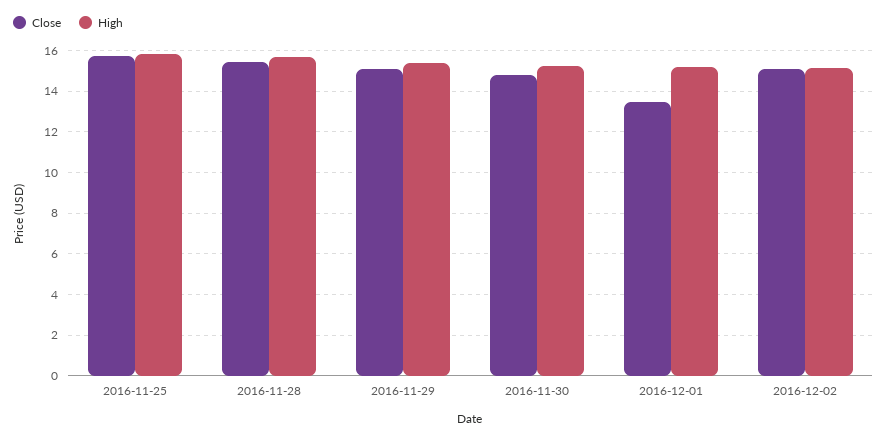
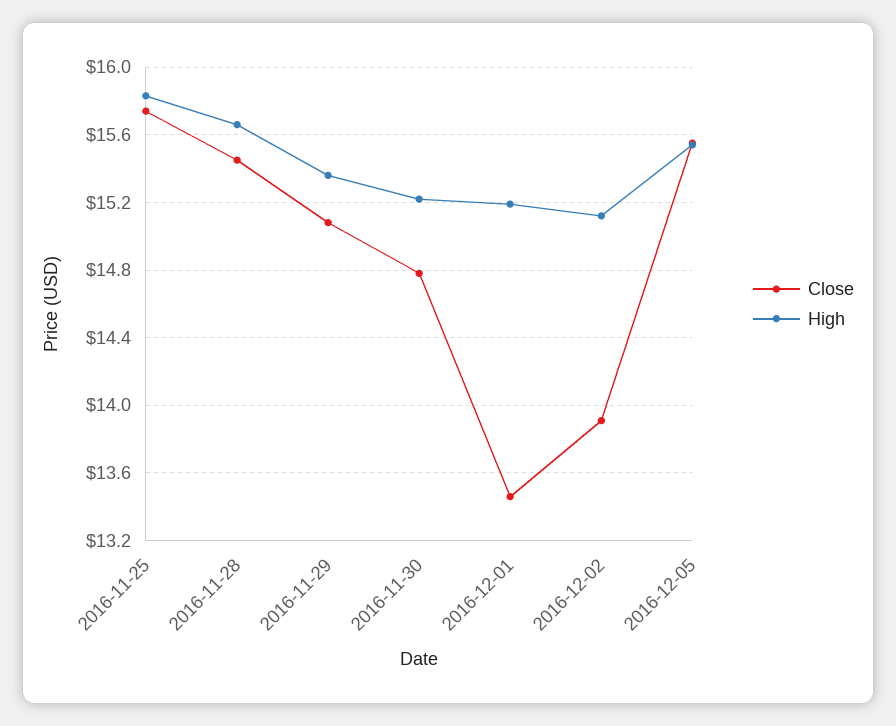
Close, 2016-12-02: 15 -> 13.9
Close, 2016-12-05: none -> 15.55
High, 2016-12-05: none -> 15.55

